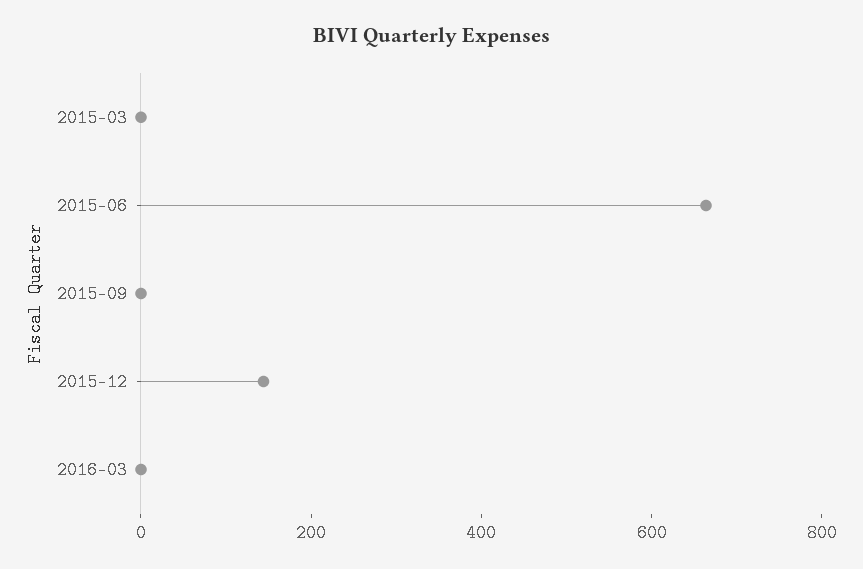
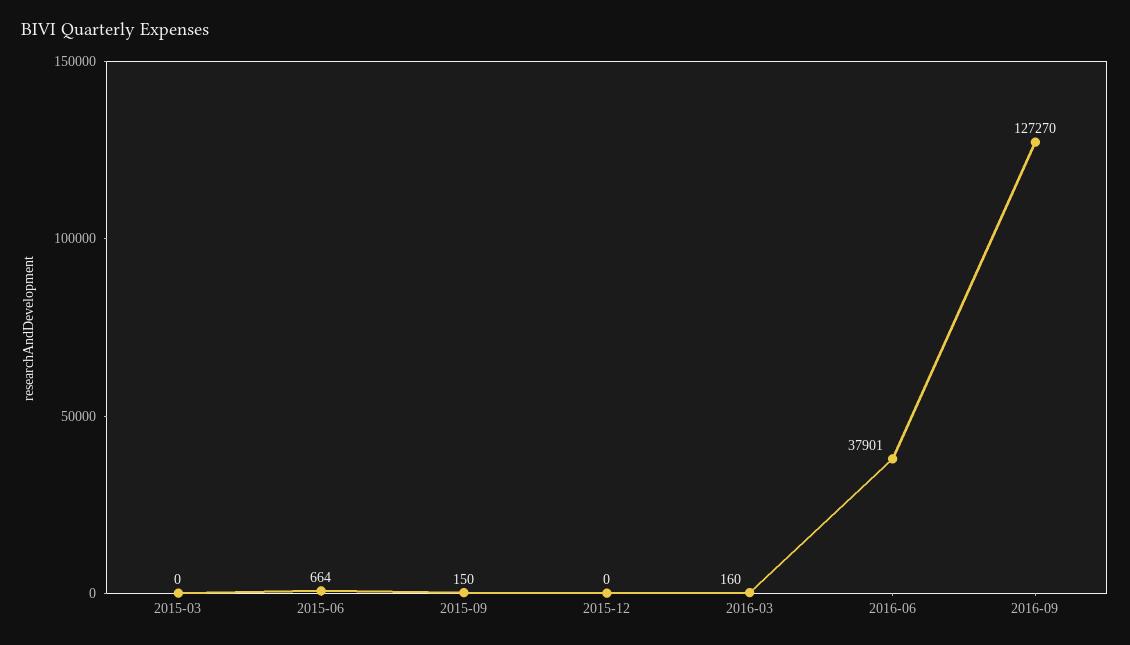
2015-09: 0 -> 150
2015-12: 150 -> 0
2016-03: 0 -> 160
2016-06: none -> 37901
2016-09: none -> 127270

